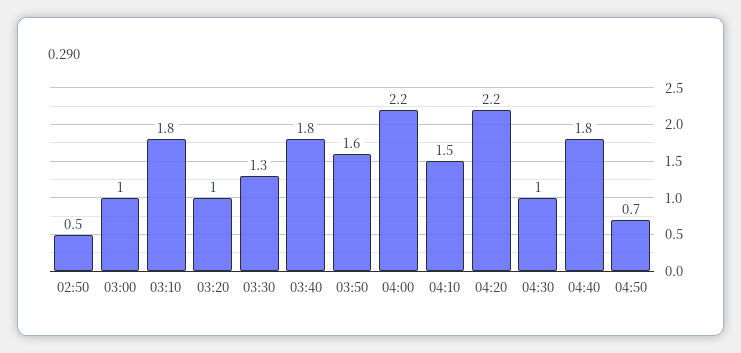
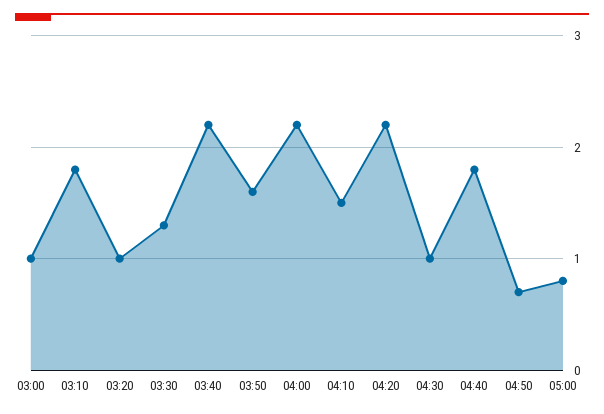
02:50: 0.5 -> none
03:40: 1.8 -> 2.2
05:00: none -> 0.8

